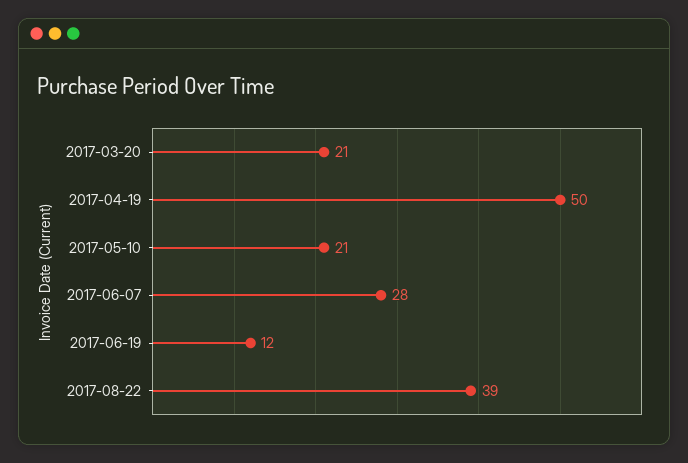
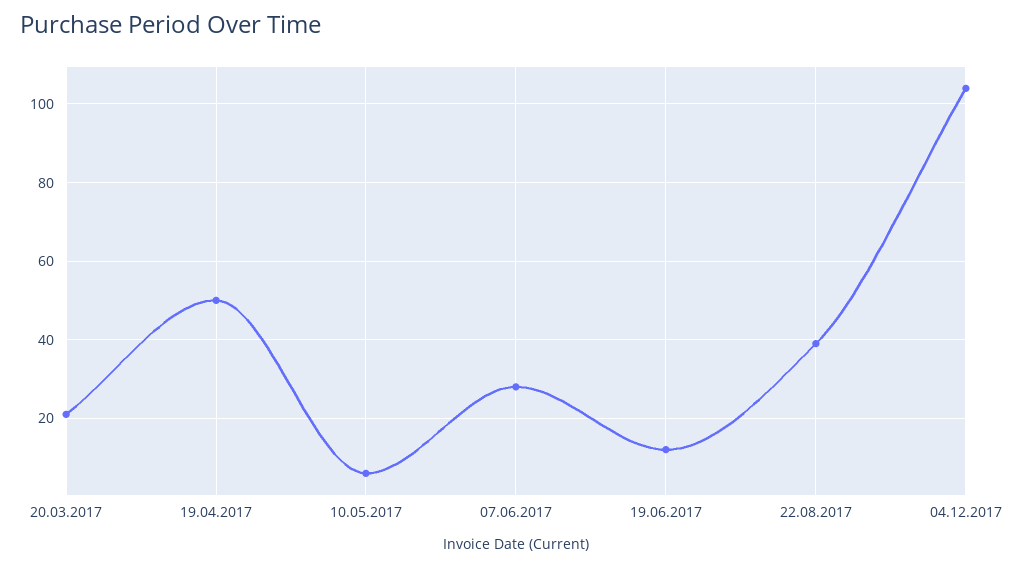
2017-05-10: 21 -> 5
04.12.2017: none -> 105

